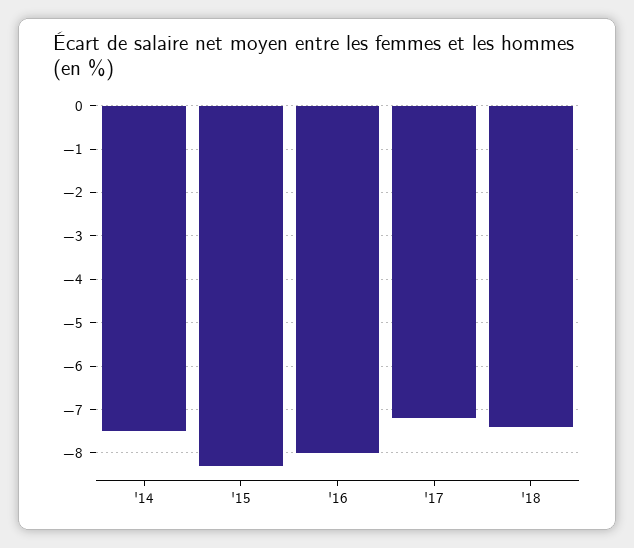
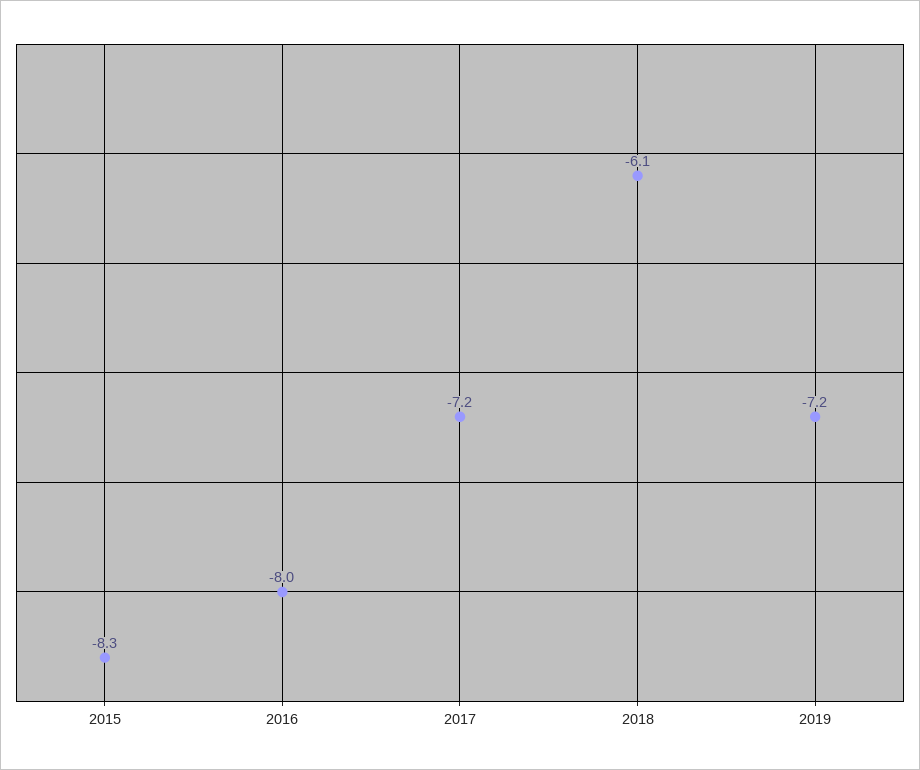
'14: -7.5 -> none
'18: -7.5 -> -6.1
2019: none -> -7.2

